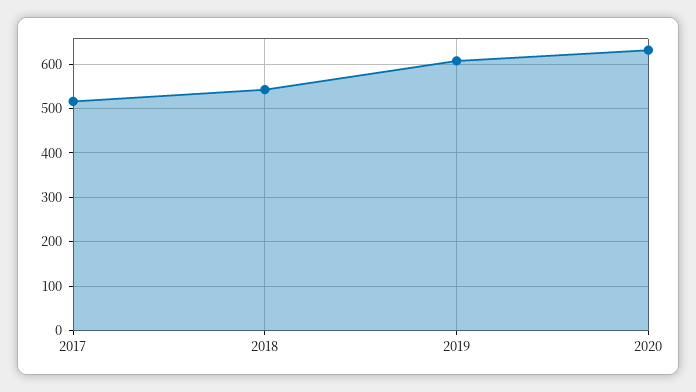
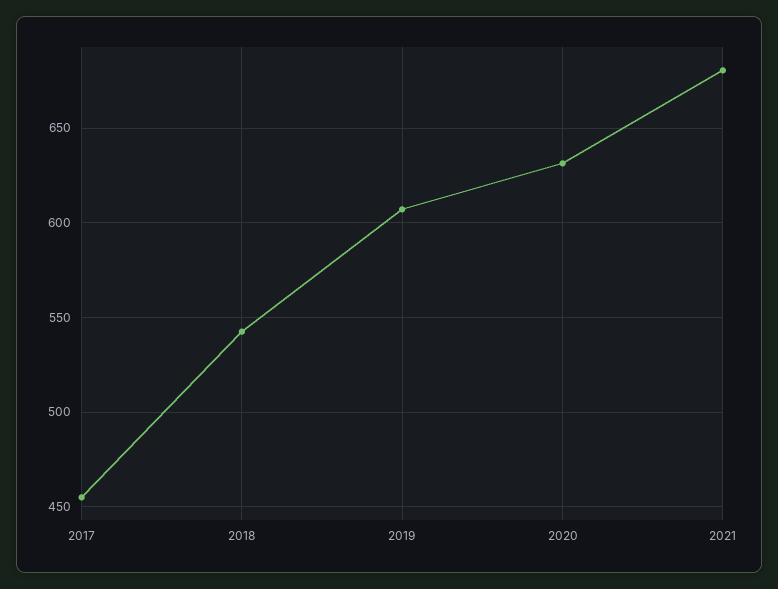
2017: 520 -> 455
2021: none -> 680

